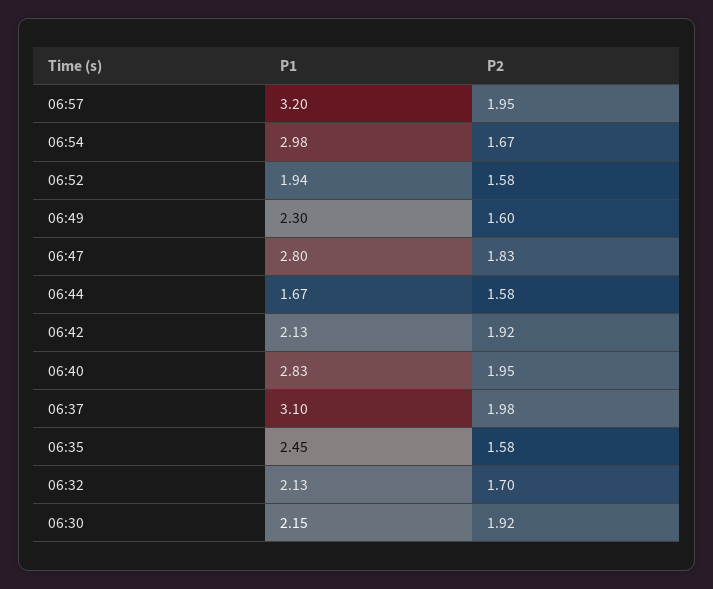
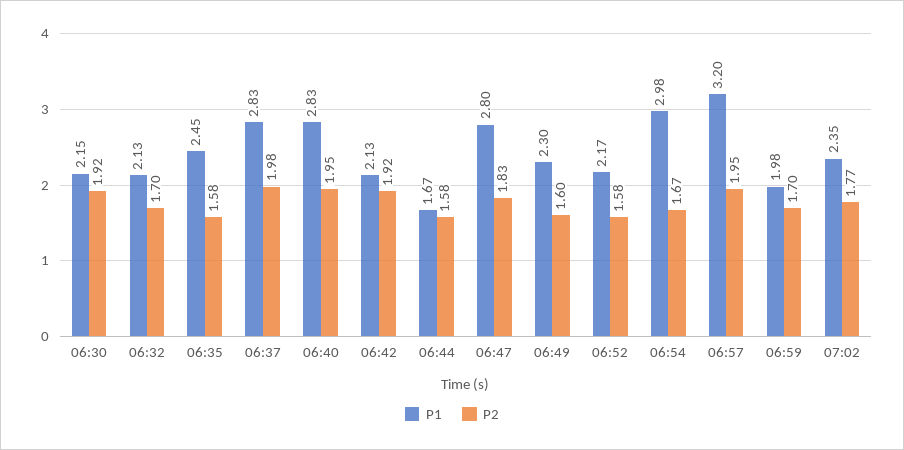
P1, 06:52: 1.94 -> 2.17
P1, 06:37: 3.1 -> 2.83
P1, 06:59: none -> 1.98
P2, 06:59: none -> 1.7
P1, 07:02: none -> 2.35
P2, 07:02: none -> 1.77

